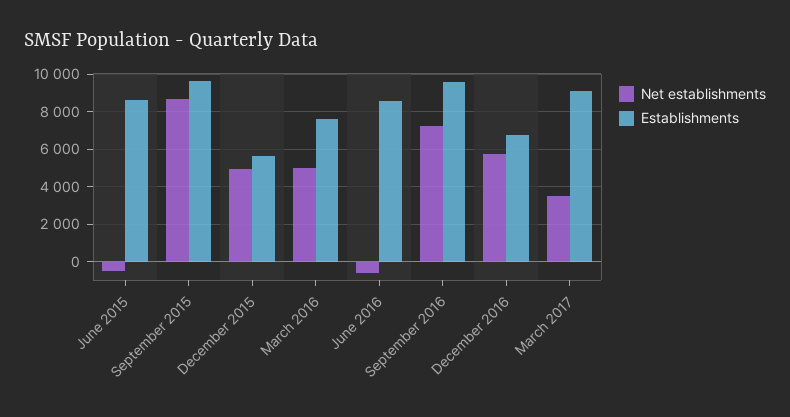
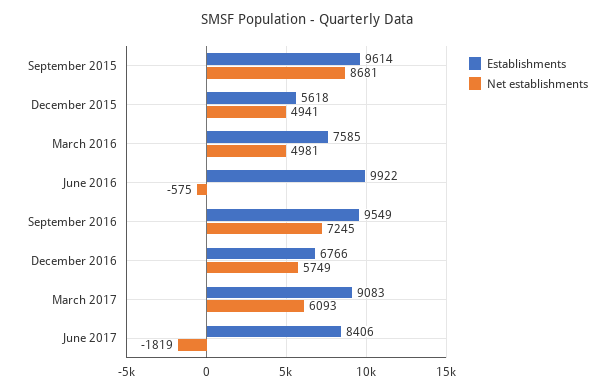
Net establishments, June 2015: -500 -> none
Establishments, June 2015: 8500 -> none
Establishments, June 2016: 8500 -> 9922
Net establishments, March 2017: 3500 -> 6093
Establishments, June 2017: none -> 8406
Net establishments, June 2017: none -> -1819

